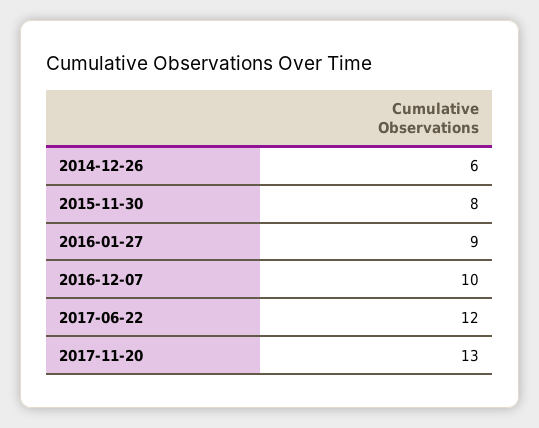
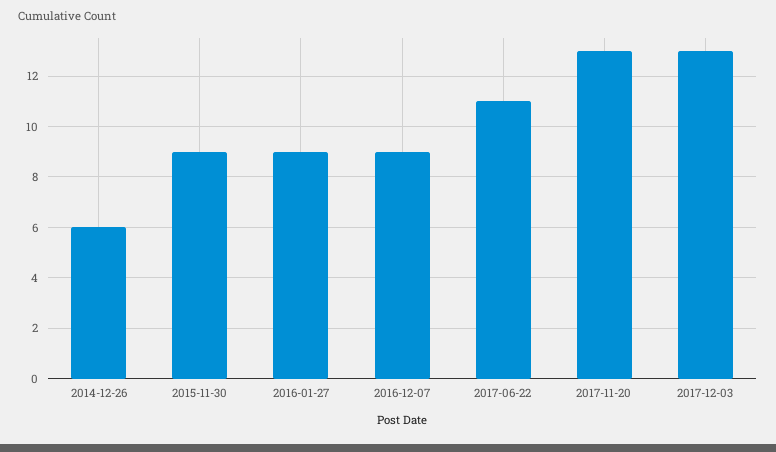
2015-11-30: 8 -> 9
2016-12-07: 10 -> 9
2017-06-22: 12 -> 11
2017-12-03: none -> 13

